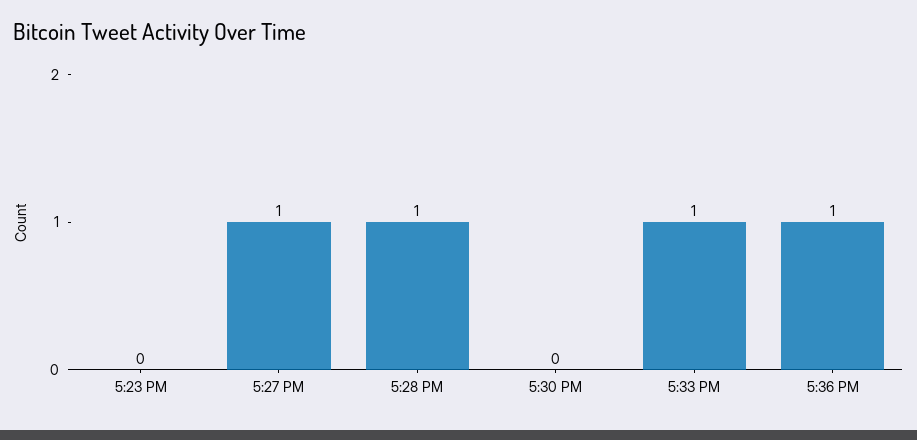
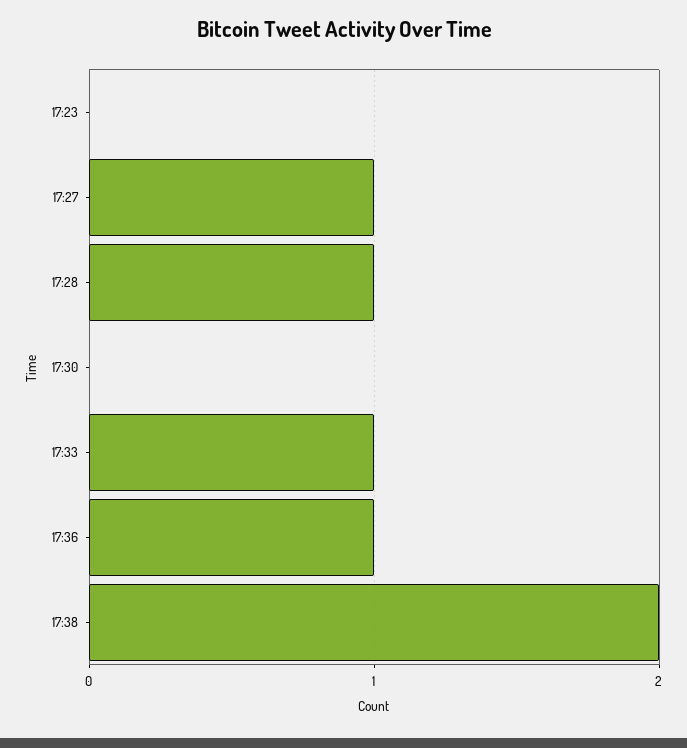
17:38: none -> 2

